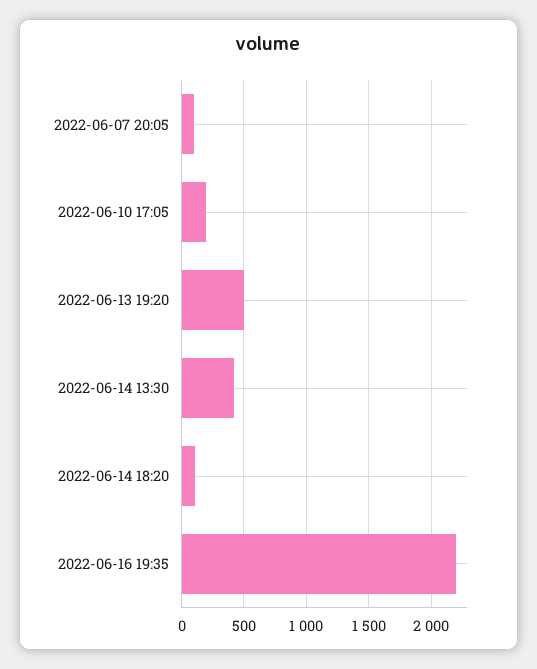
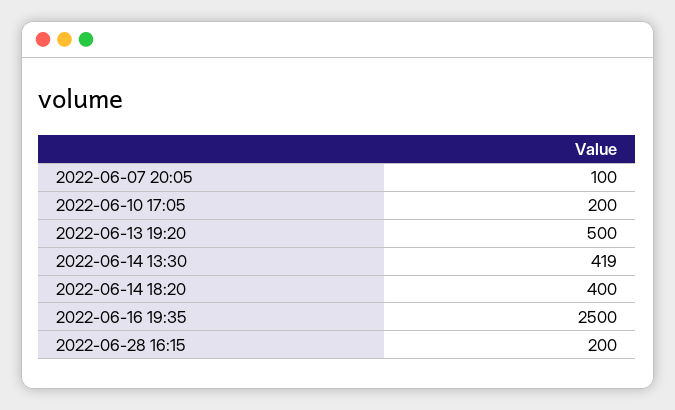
2022-06-14 18:20: 100 -> 400
2022-06-16 19:35: 2200 -> 2500
2022-06-28 16:15: none -> 200

